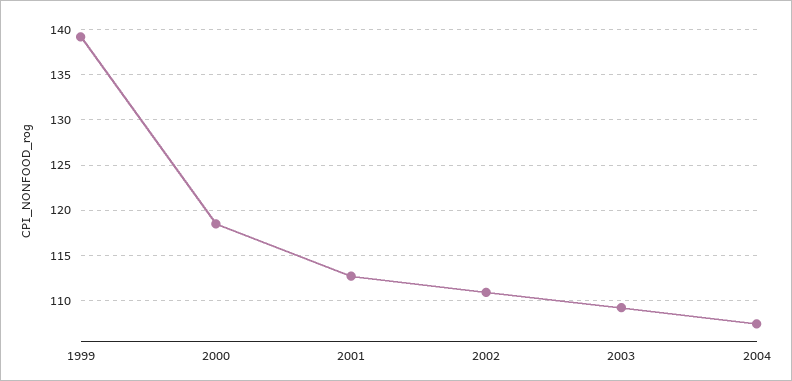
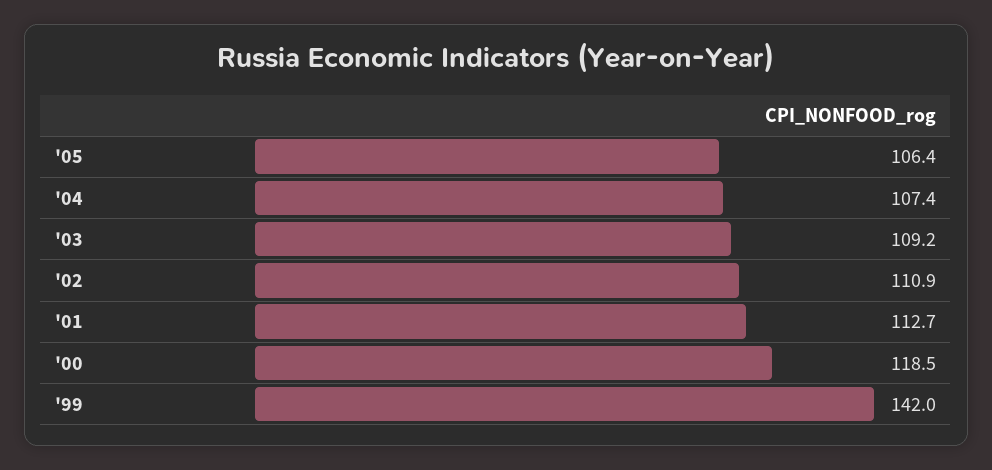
1999: 139 -> 142
'05: none -> 106.4

